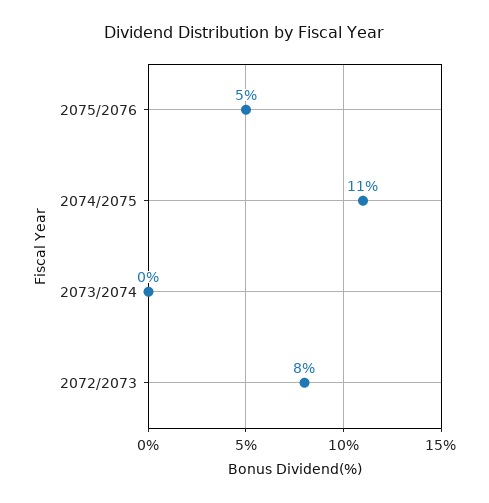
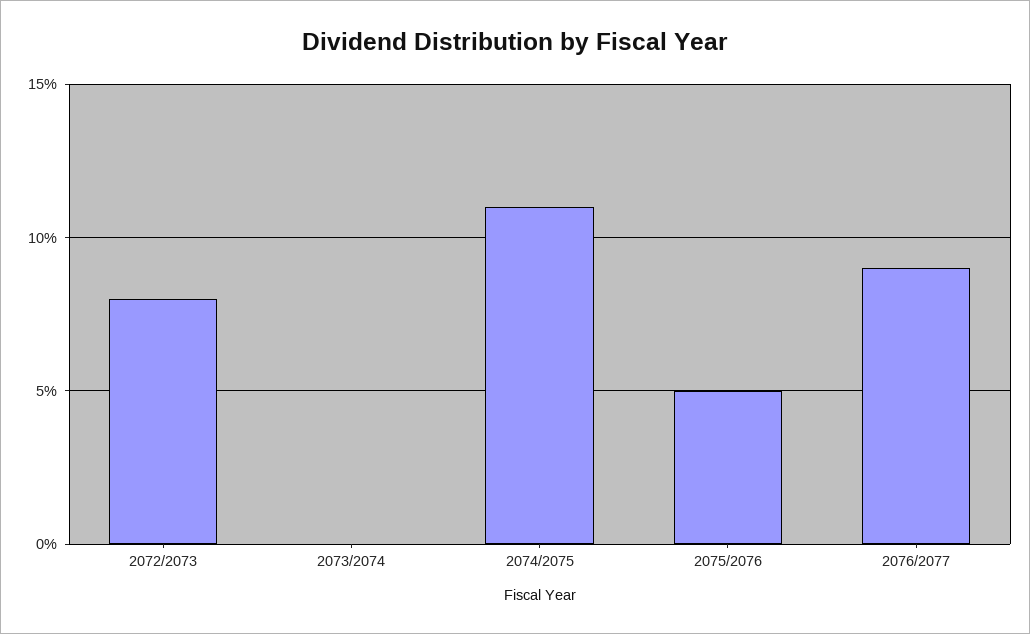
2076/2077: none -> 9

